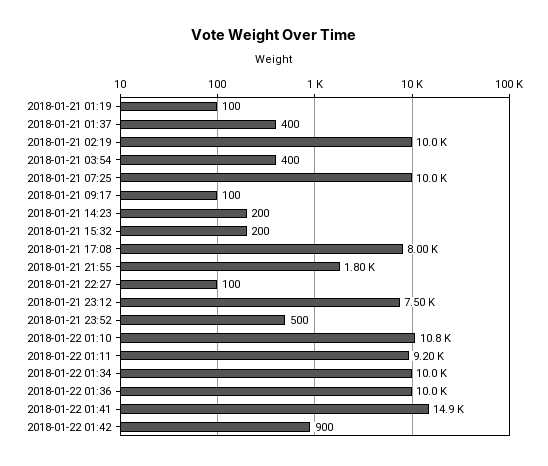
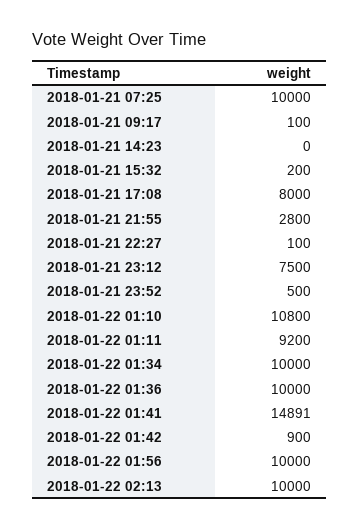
2018-01-21 01:19: 100 -> none
2018-01-21 01:37: 400 -> none
2018-01-21 02:19: 10000 -> none
2018-01-21 03:54: 400 -> none
2018-01-21 14:23: 200 -> 0
2018-01-21 21:55: 1800 -> 2800
2018-01-22 01:56: none -> 10000
2018-01-22 02:13: none -> 10000

